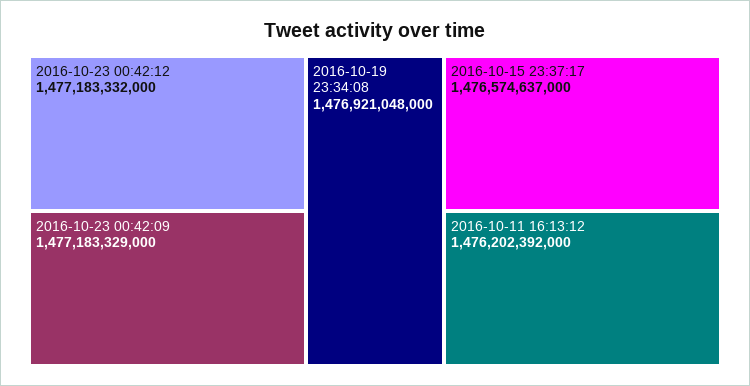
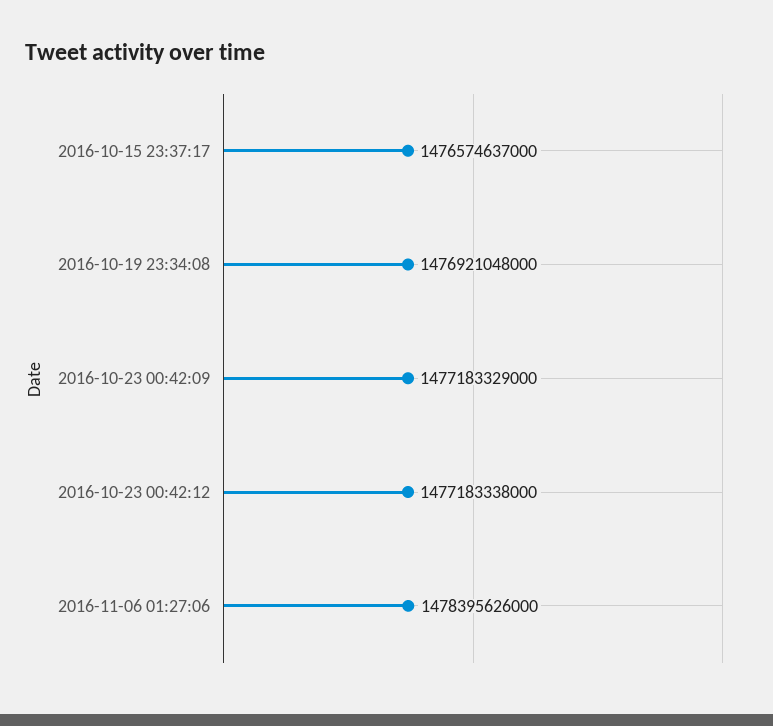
2016-10-23 00:42:12: 1477183332000 -> 1477183338000
2016-10-11 16:13:12: 1476202392000 -> none
2016-11-06 01:27:06: none -> 1478395626000

